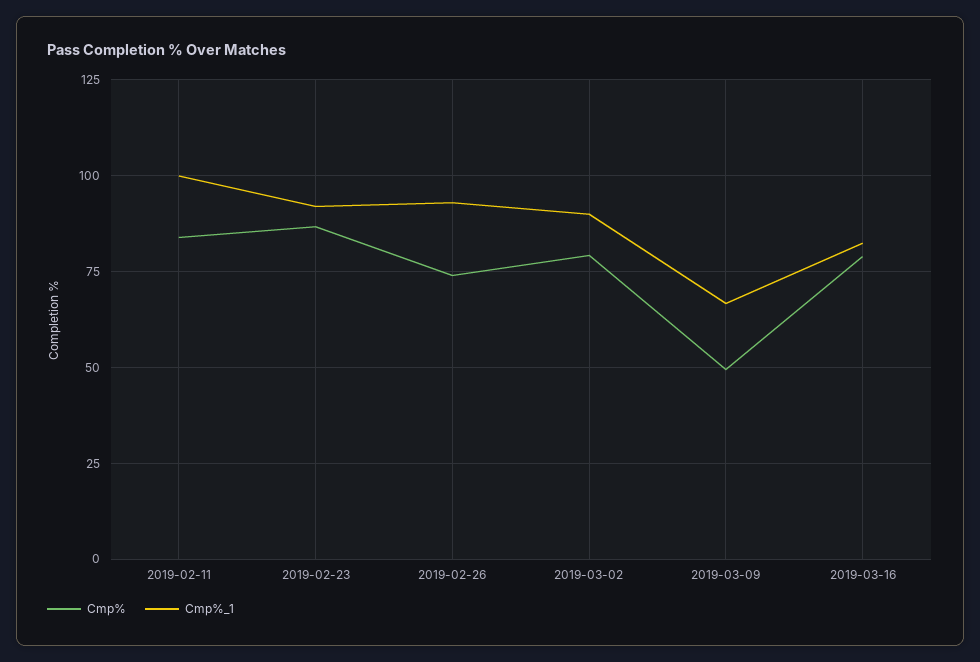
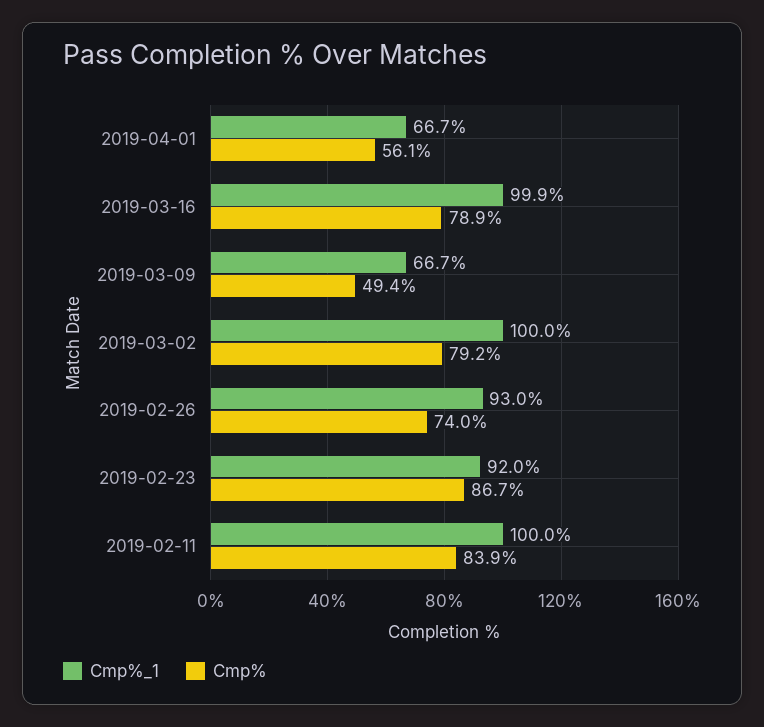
Cmp%_1, 2019-03-02: 90 -> 100
Cmp%_1, 2019-03-16: 82.5 -> 99.9
Cmp%_1, 2019-04-01: none -> 66.7
Cmp%, 2019-04-01: none -> 56.1

